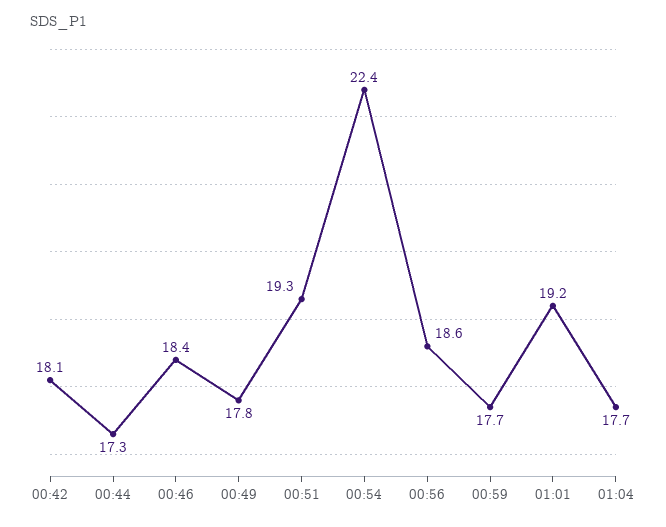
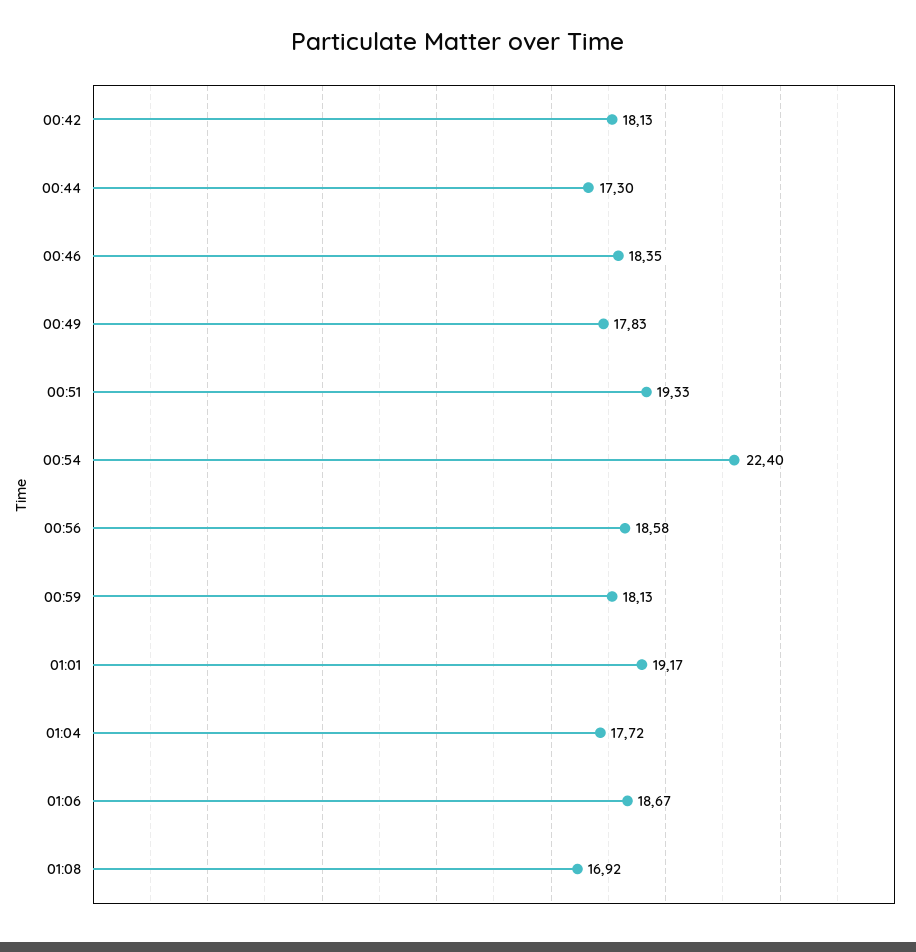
00:59: 17.7 -> 18.13
01:06: none -> 18.67
01:08: none -> 16.92

